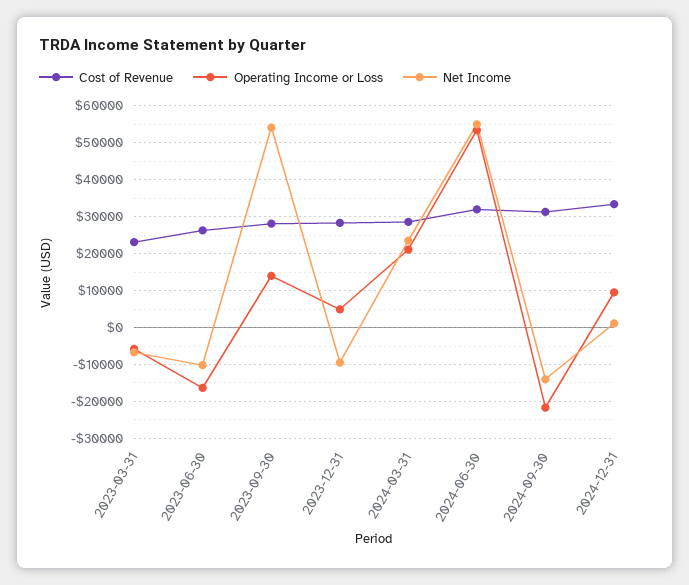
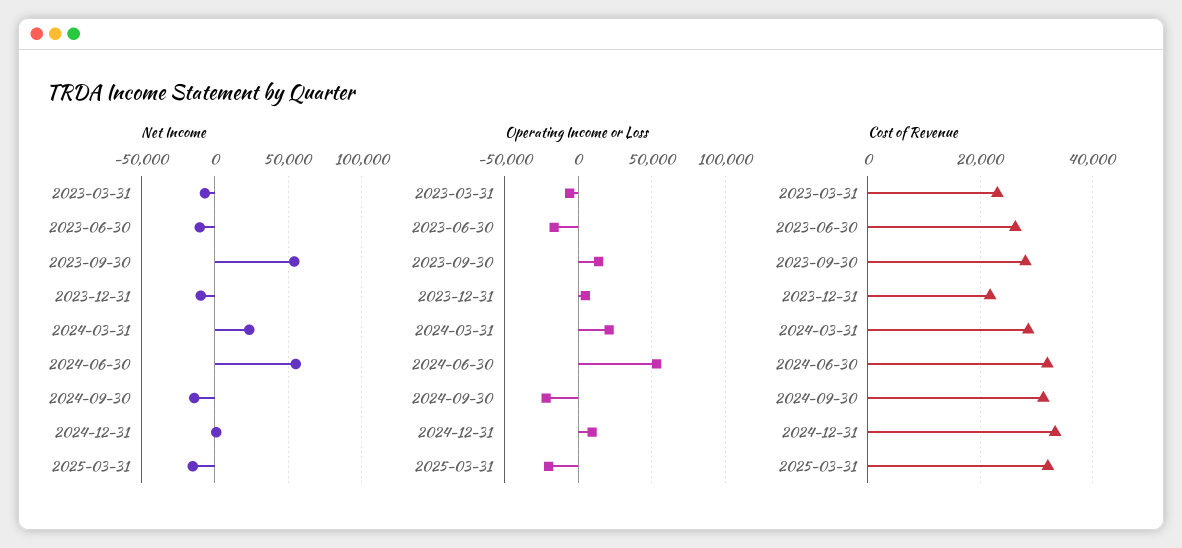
Cost of Revenue, 2023-12-31: 28000 -> 22000
Net Income, 2025-03-31: none -> -15000
Operating Income or Loss, 2025-03-31: none -> -20000
Cost of Revenue, 2025-03-31: none -> 32000

